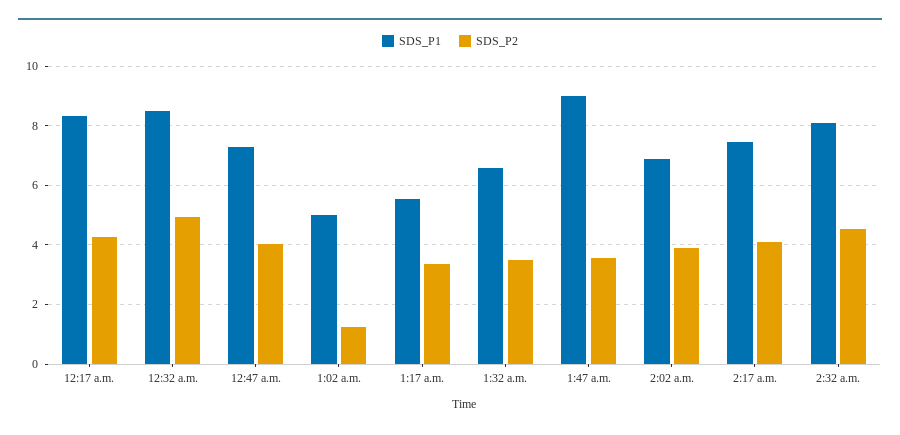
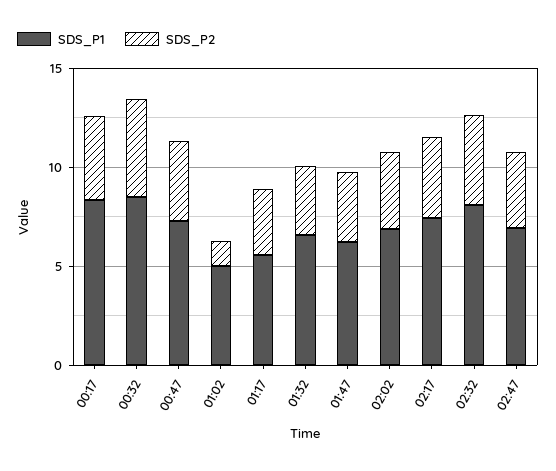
SDS_P1, 1:47 a.m.: 9 -> 6
SDS_P1, 02:47: none -> 7
SDS_P2, 02:47: none -> 4

